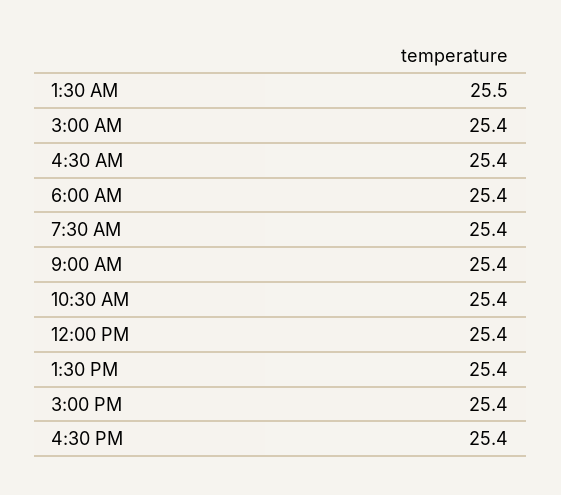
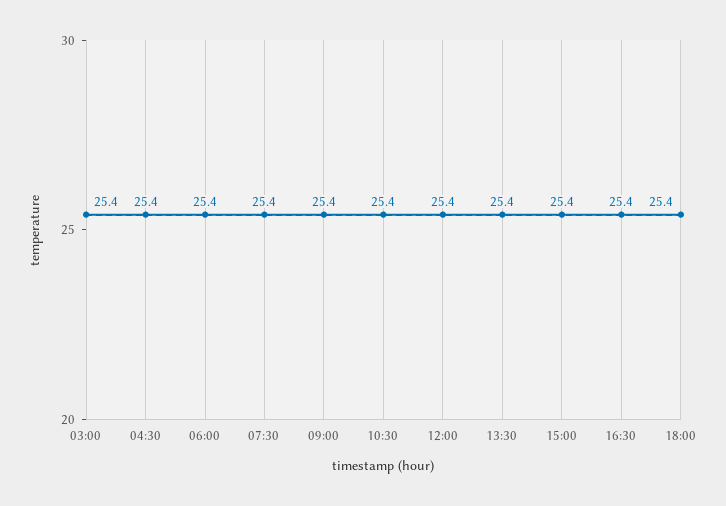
1:30 AM: 25.5 -> none
18:00: none -> 25.4

